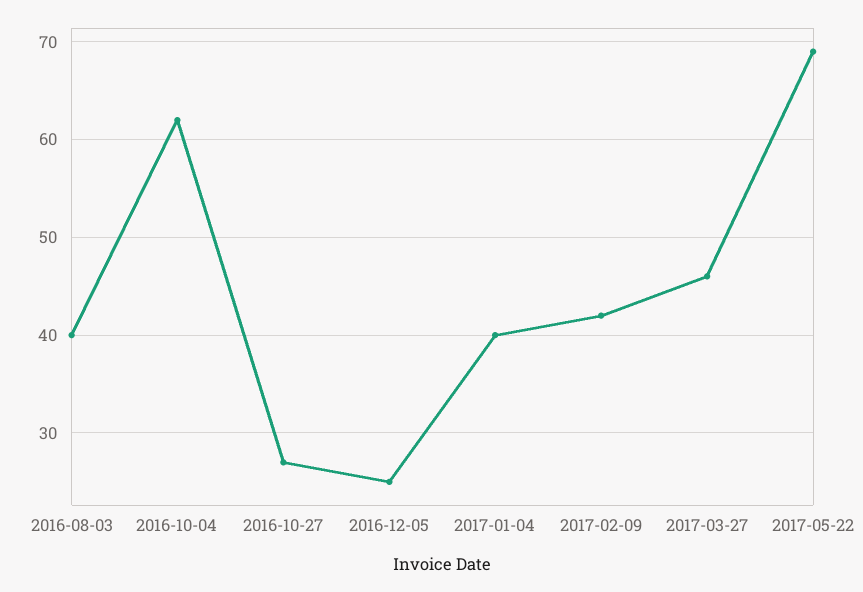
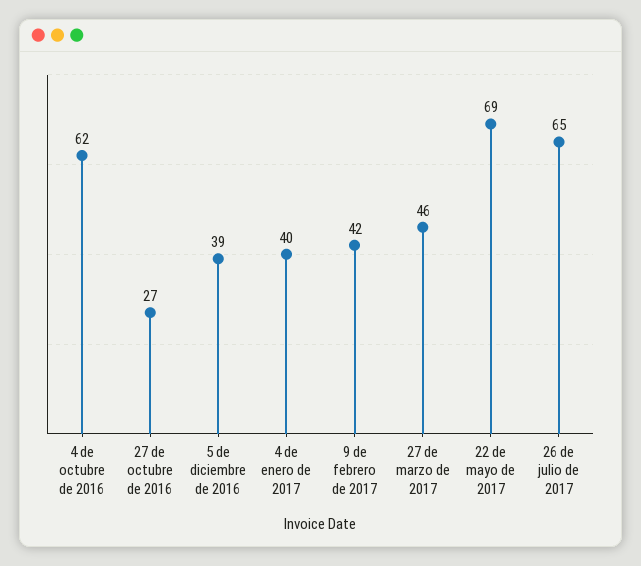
2016-08-03: 40 -> none
2016-12-05: 25 -> 39
26 de julio de 2017: none -> 65

